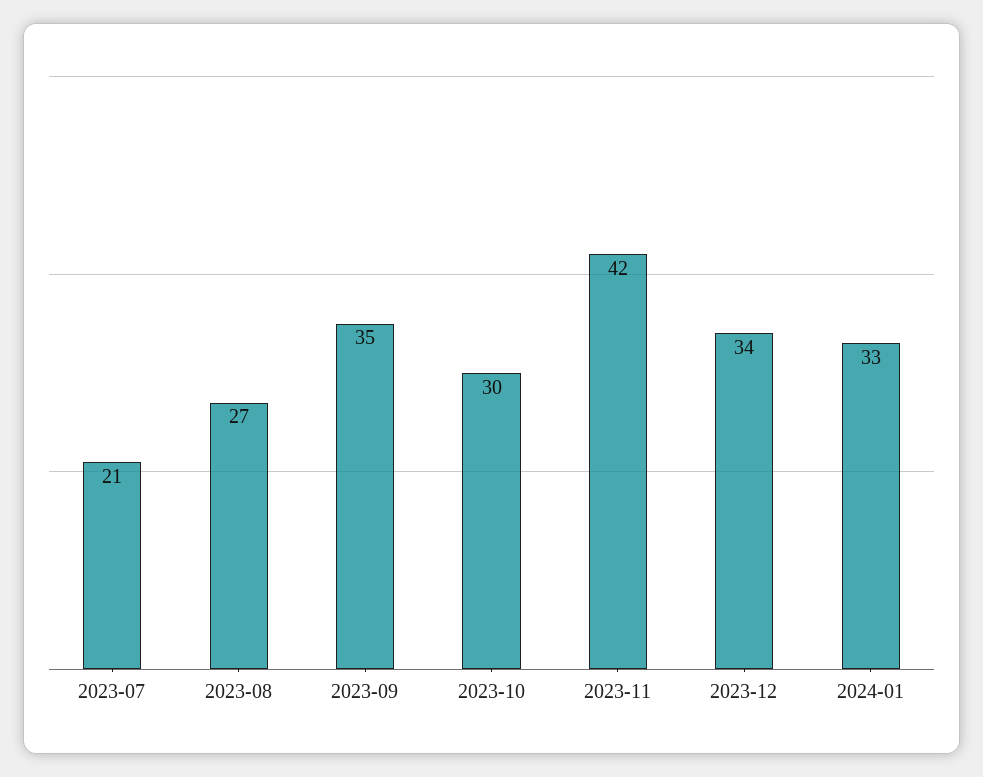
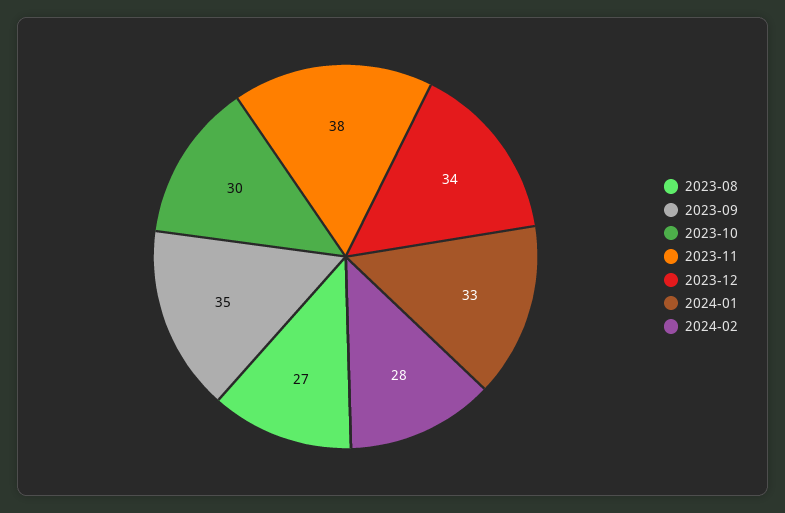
2023-07: 21 -> none
2023-11: 42 -> 38
2024-02: none -> 28

